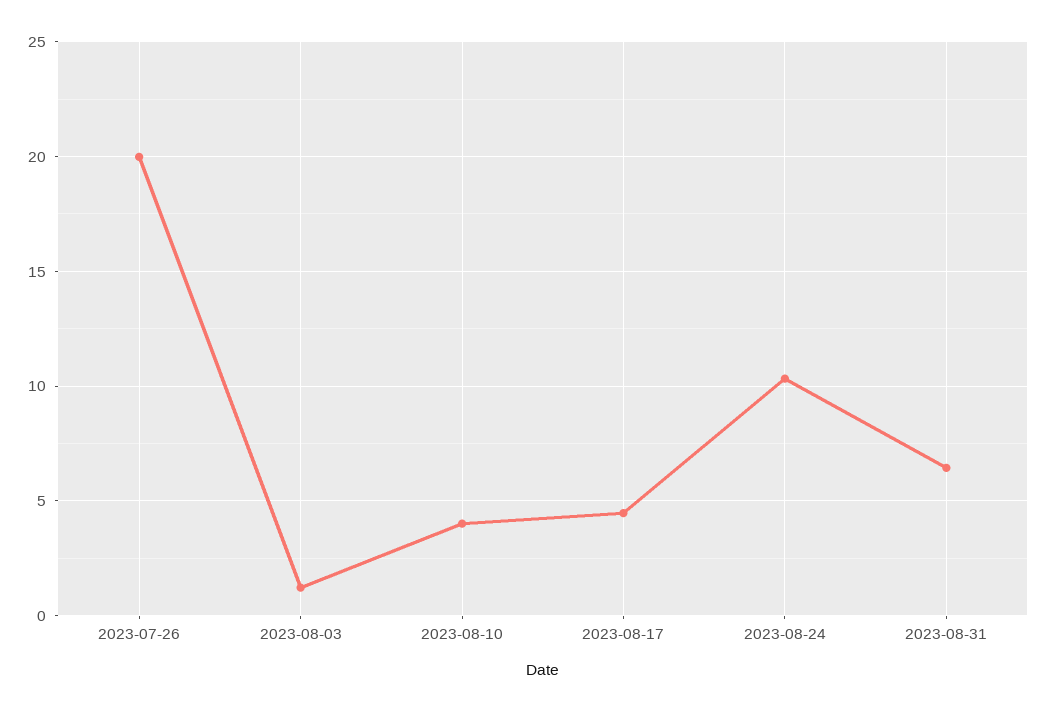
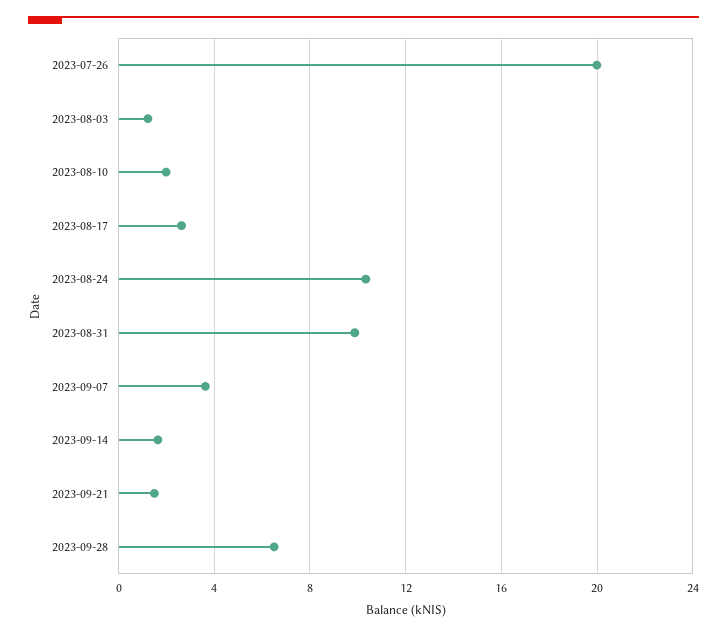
2023-08-10: 4 -> 2
2023-08-17: 4.5 -> 2.5
2023-08-31: 6.5 -> 10
2023-09-07: none -> 3.5
2023-09-14: none -> 1.5
2023-09-21: none -> 1.5
2023-09-28: none -> 6.5

